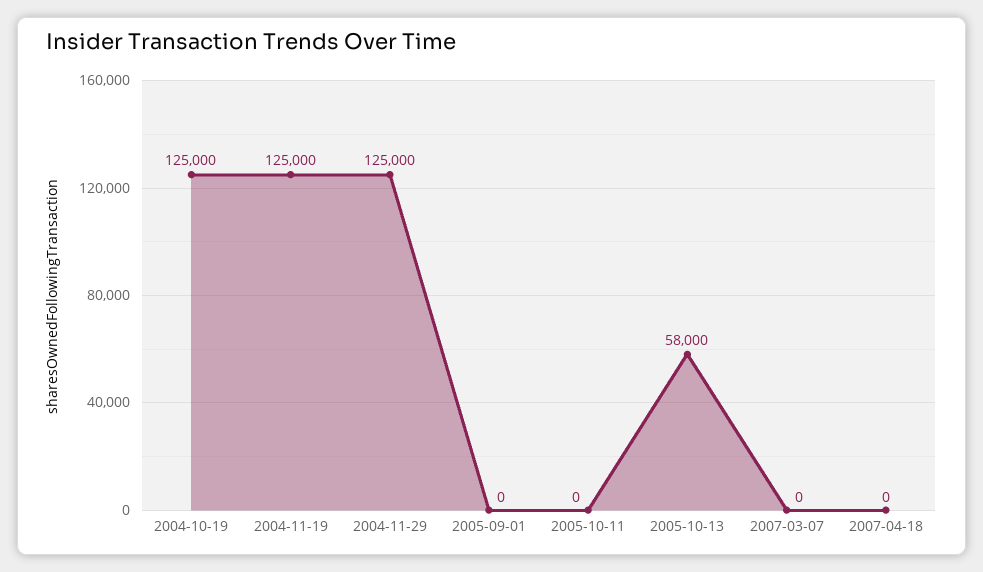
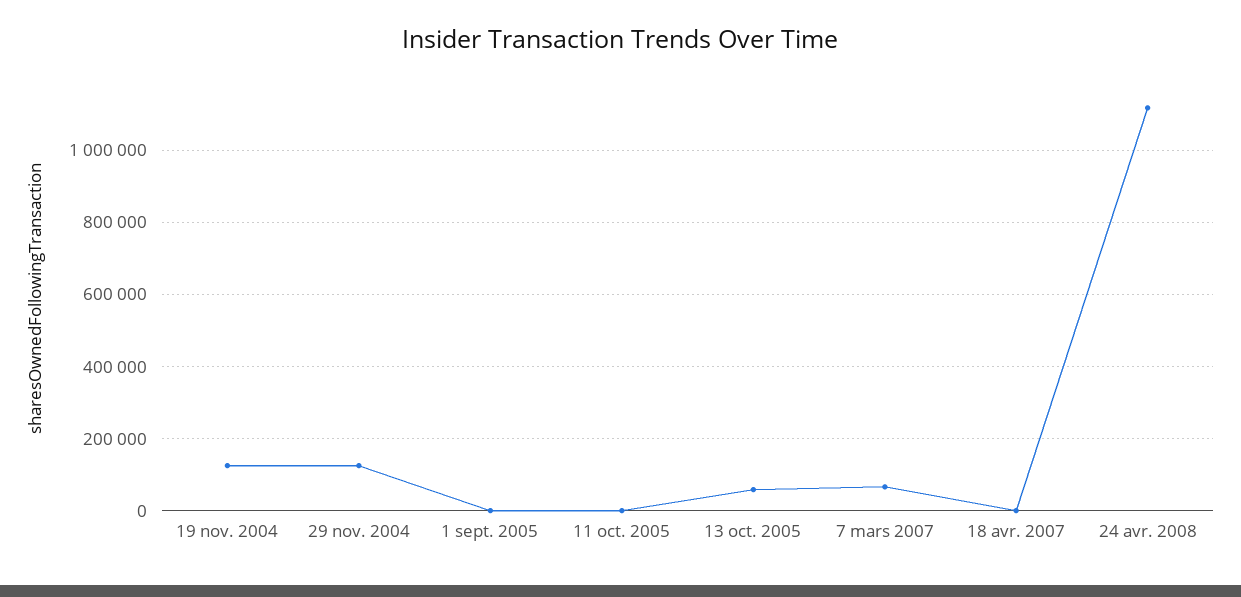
2004-10-19: 125000 -> none
2007-03-07: 0 -> 60000
24 avr. 2008: none -> 1120000

